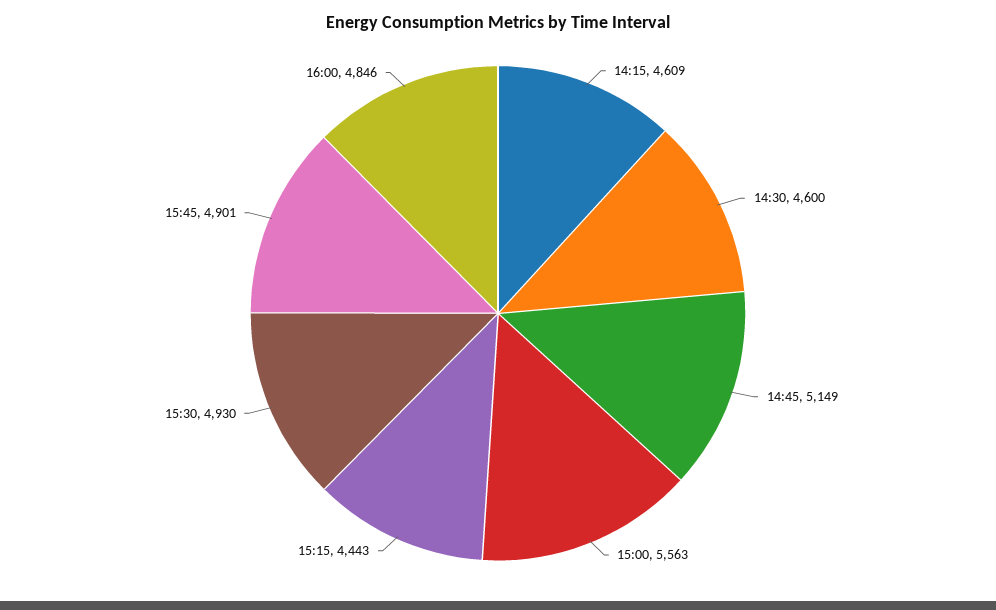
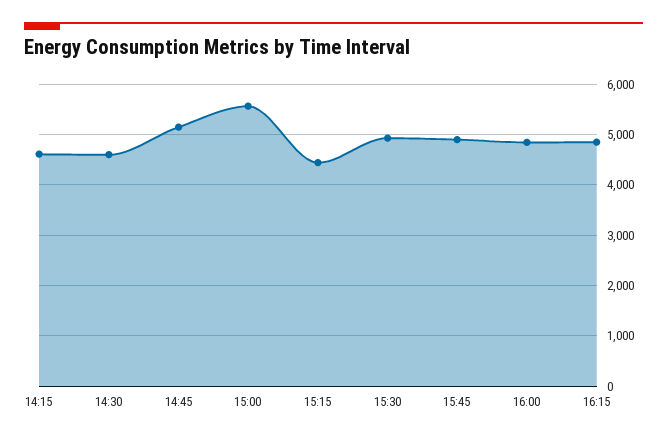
16:15: none -> 4800

